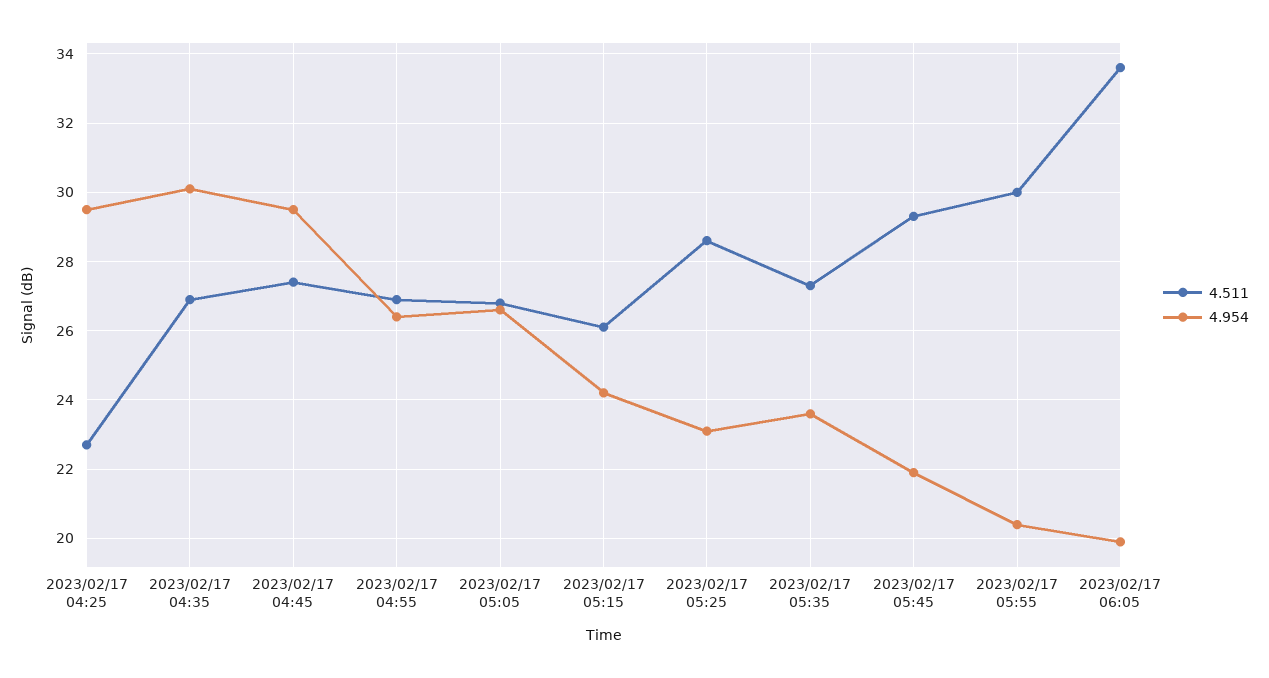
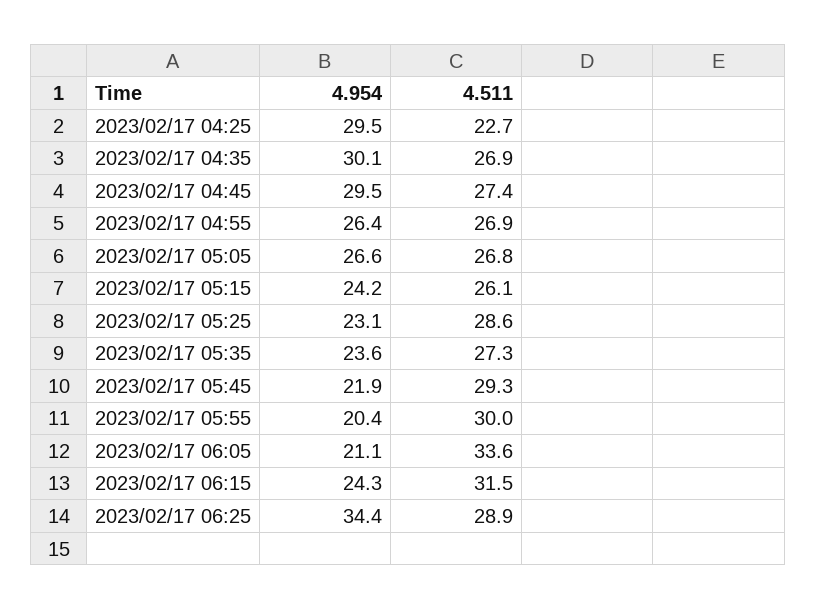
4.954, 2023/02/17 06:05: 20 -> 21.1
4.954, 2023/02/17 06:15: none -> 24.3
4.511, 2023/02/17 06:15: none -> 31.5
4.954, 2023/02/17 06:25: none -> 34.4
4.511, 2023/02/17 06:25: none -> 28.9

